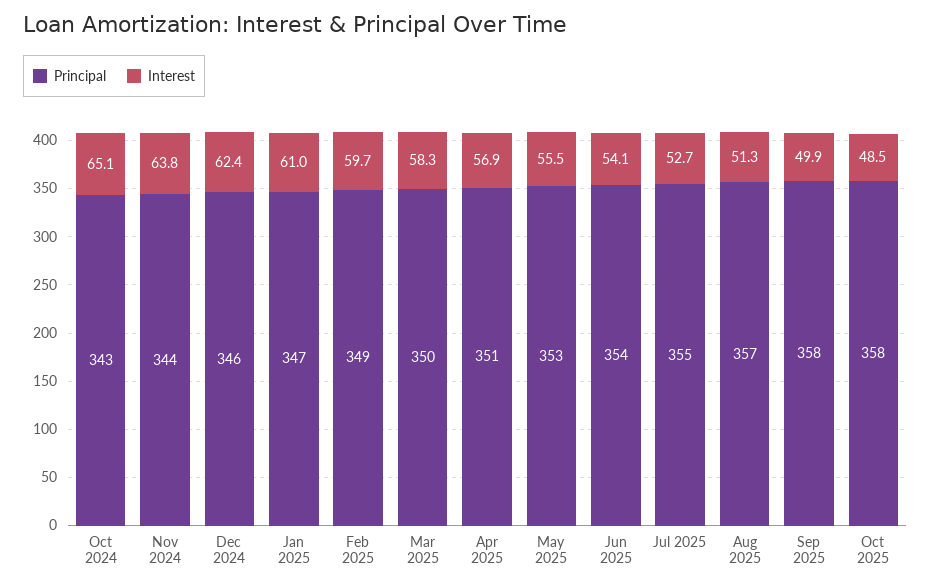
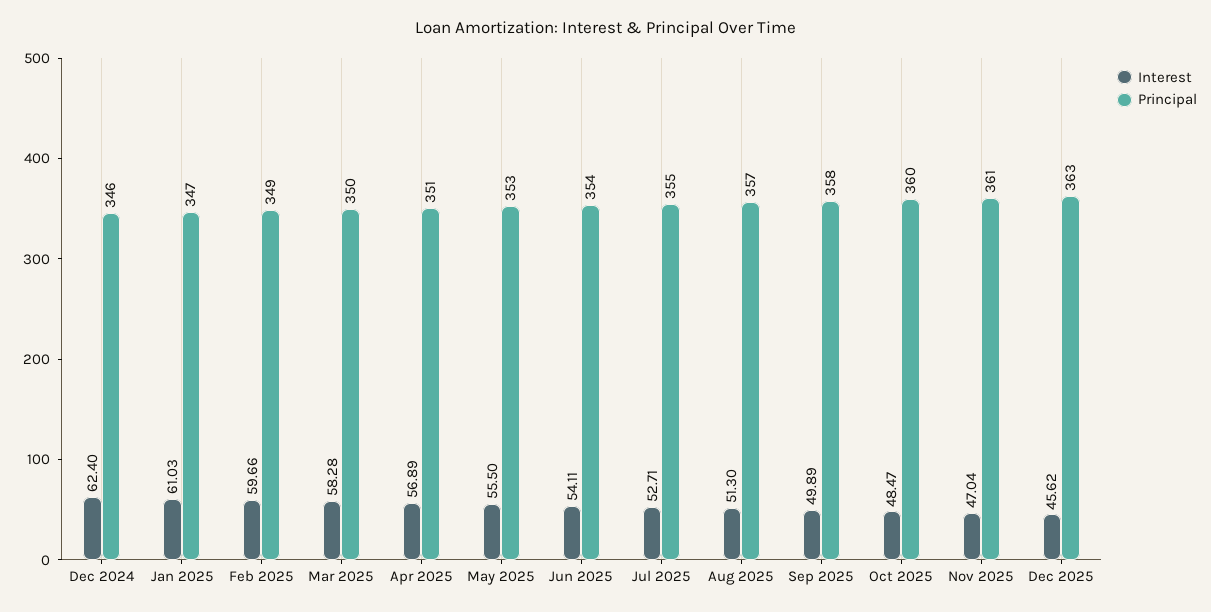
Principal, Oct 2024: 343 -> none
Interest, Oct 2024: 65.1 -> none
Principal, Nov 2024: 344 -> none
Interest, Nov 2024: 63.8 -> none
Principal, Oct 2025: 358 -> 360
Interest, Nov 2025: none -> 47.04
Principal, Nov 2025: none -> 361
Interest, Dec 2025: none -> 45.62
Principal, Dec 2025: none -> 363

